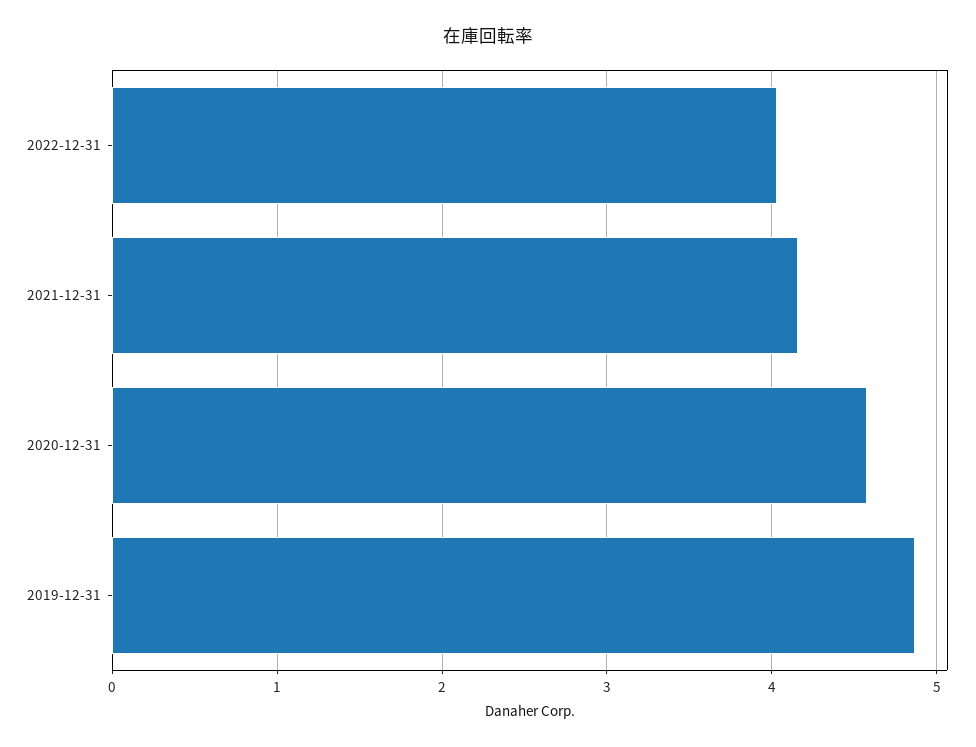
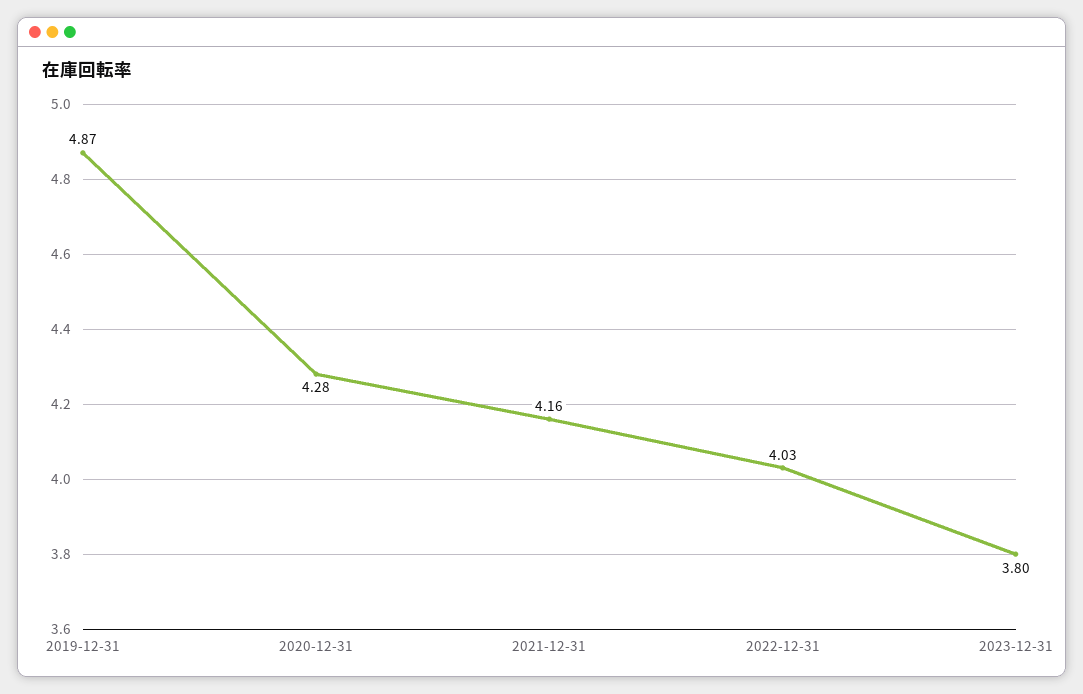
2020-12-31: 4.6 -> 4.28
2023-12-31: none -> 3.8

